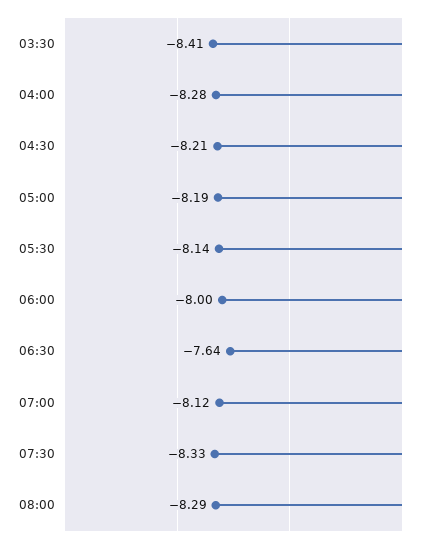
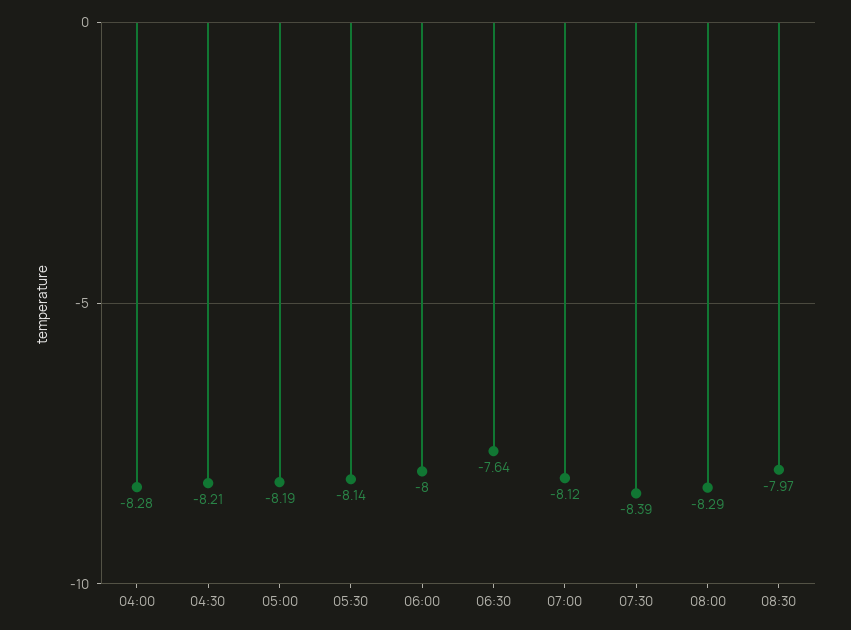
03:30: -8.41 -> none
07:30: -8.33 -> -8.39
08:30: none -> -7.97

